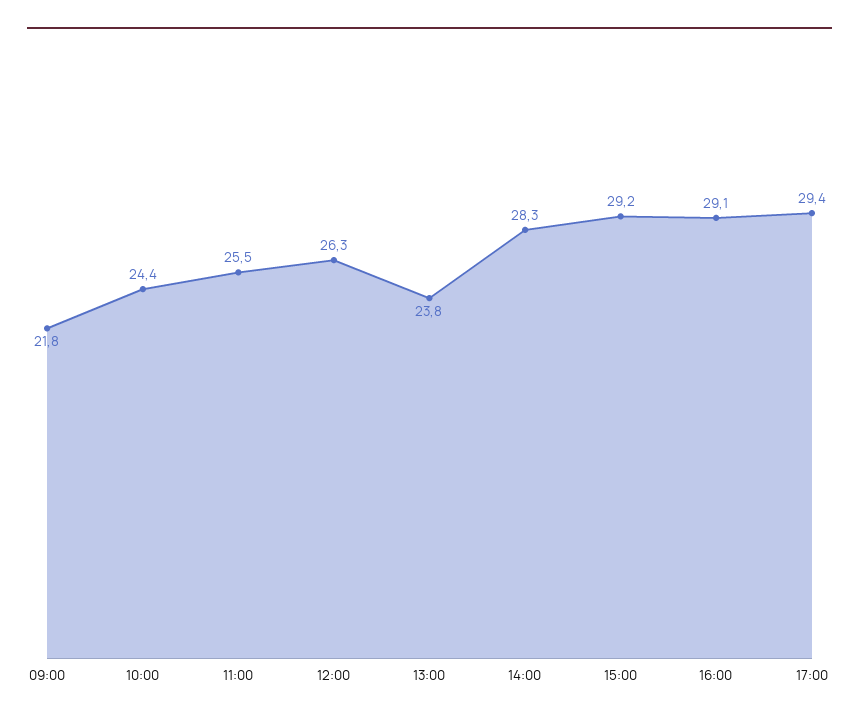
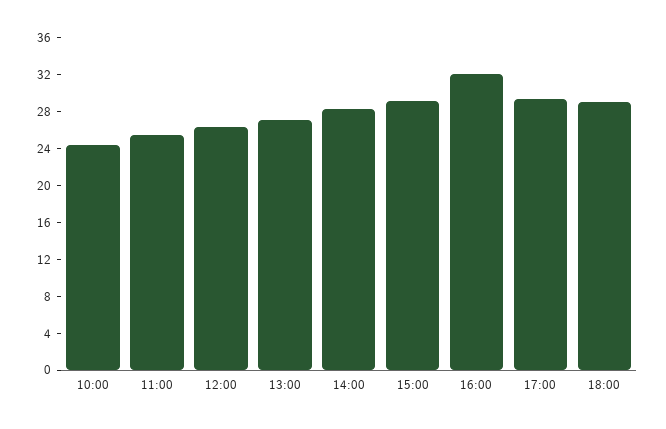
09:00: 21.8 -> none
13:00: 23.8 -> 27
16:00: 29.1 -> 32
18:00: none -> 29

